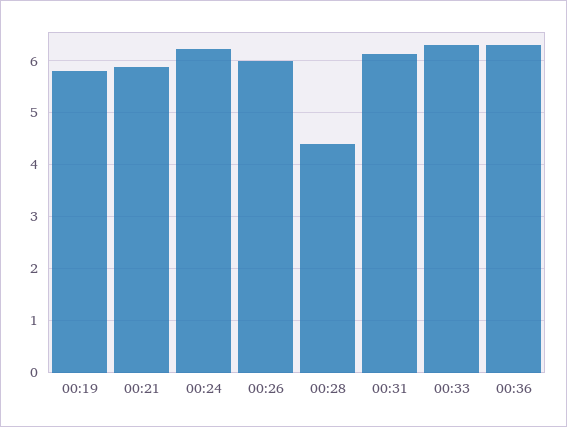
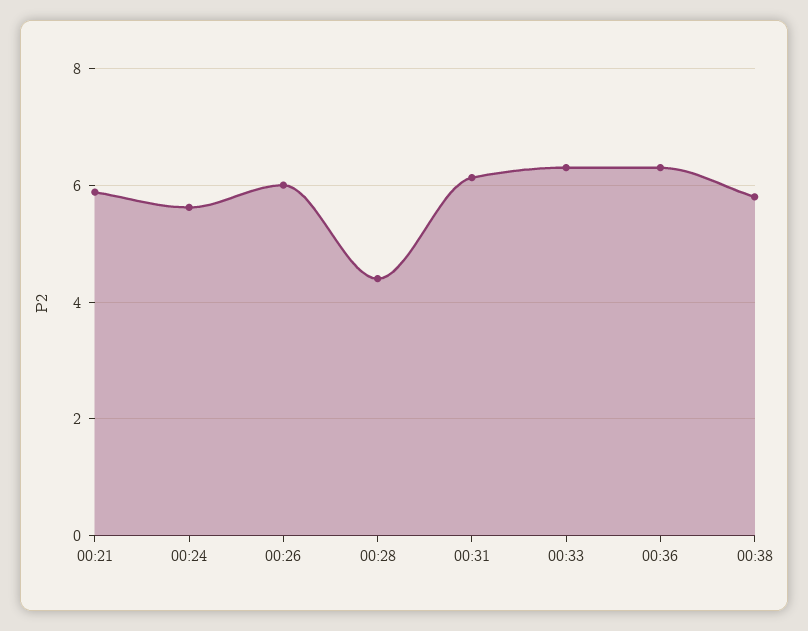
00:19: 5.8 -> none
00:24: 6.2 -> 5.6
00:38: none -> 5.8

